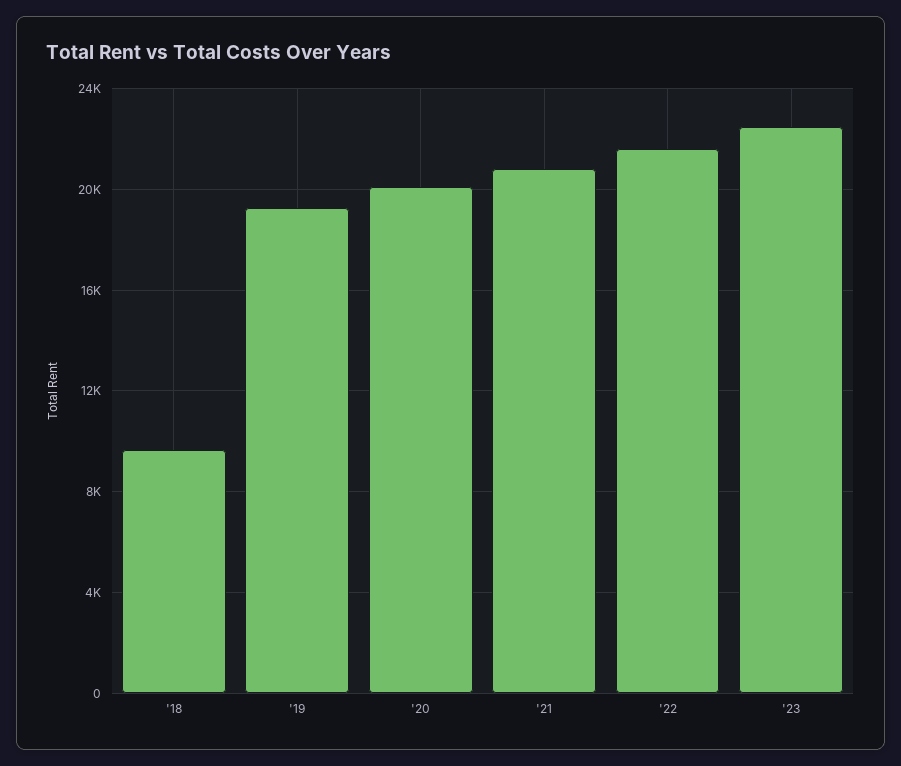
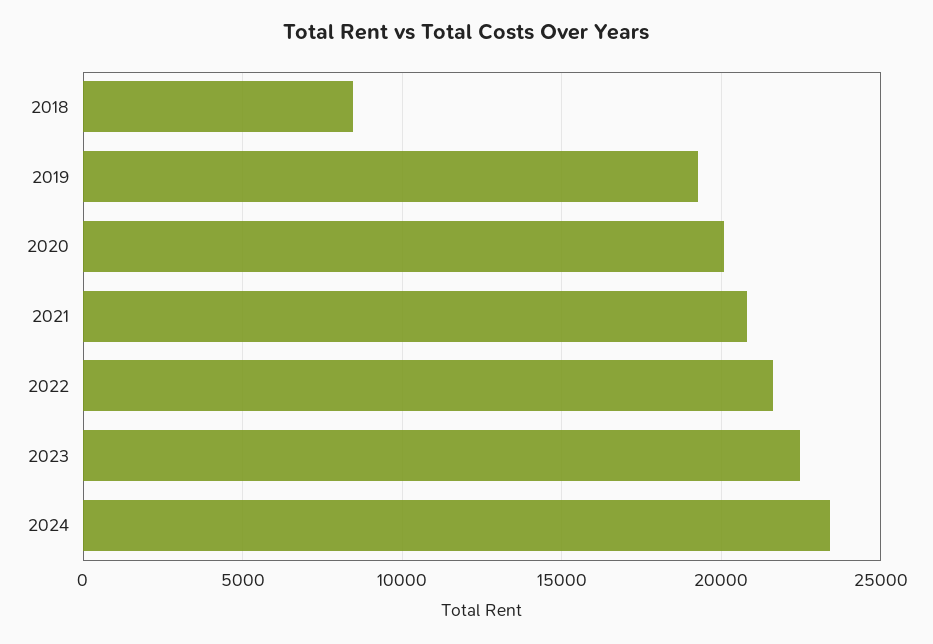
'18: 9500 -> 8500
2024: none -> 23500

